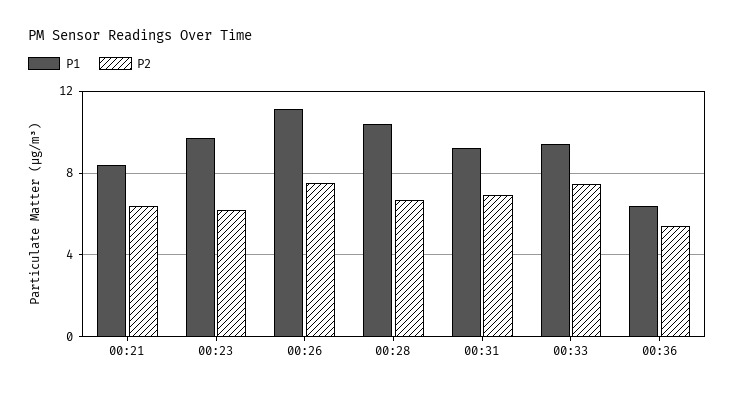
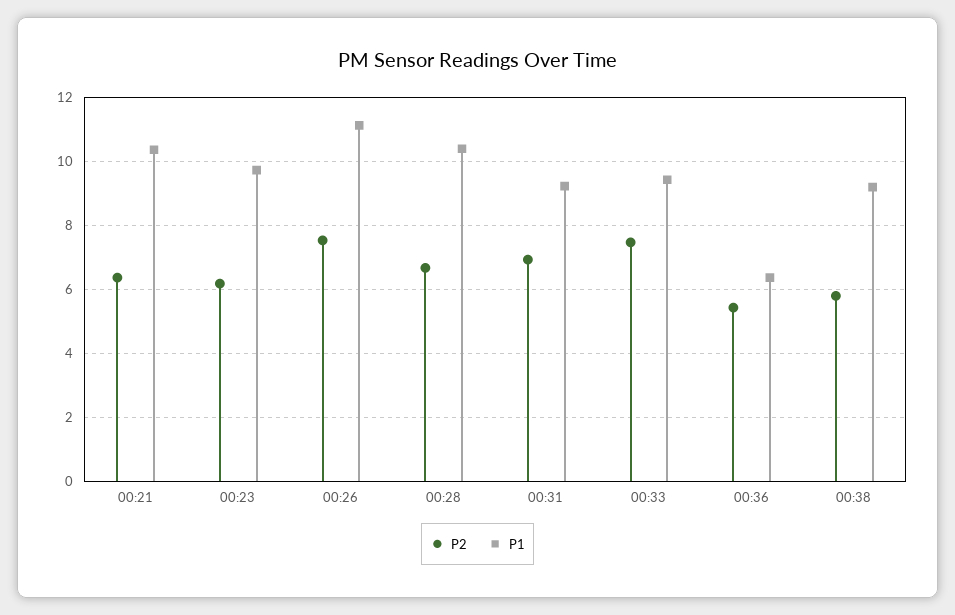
P1, 00:21: 8.5 -> 10.4
P2, 00:38: none -> 5.8
P1, 00:38: none -> 9.2

